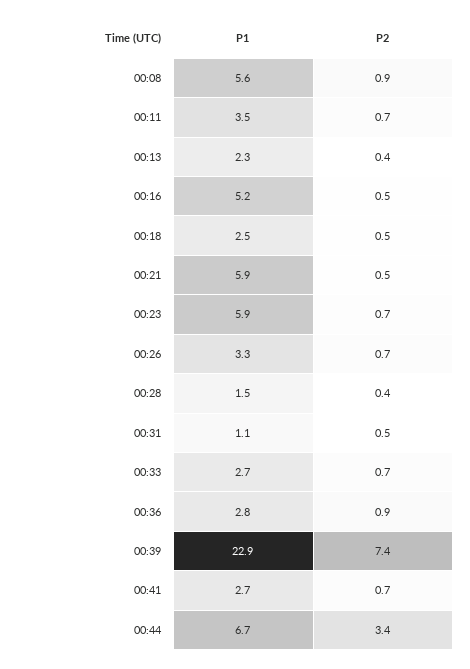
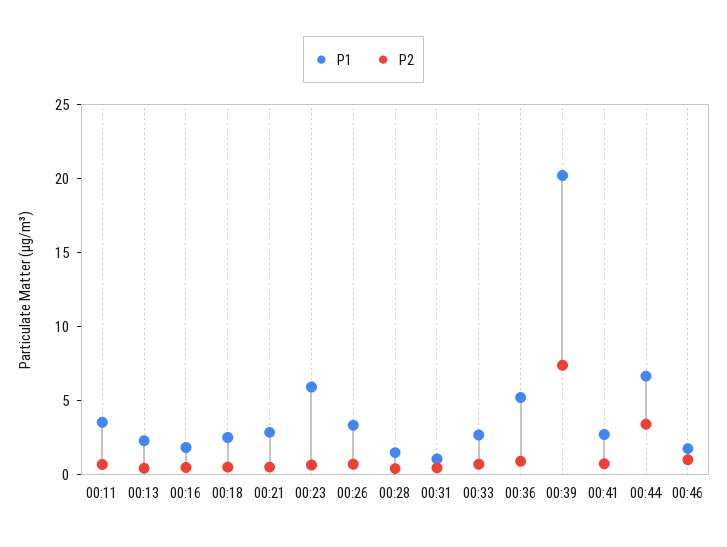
P1, 00:08: 5.6 -> none
P2, 00:08: 0.9 -> none
P1, 00:16: 5.2 -> 2
P1, 00:21: 5.9 -> 3
P1, 00:36: 2.8 -> 5
P1, 00:39: 22.9 -> 20
P1, 00:46: none -> 2
P2, 00:46: none -> 1

